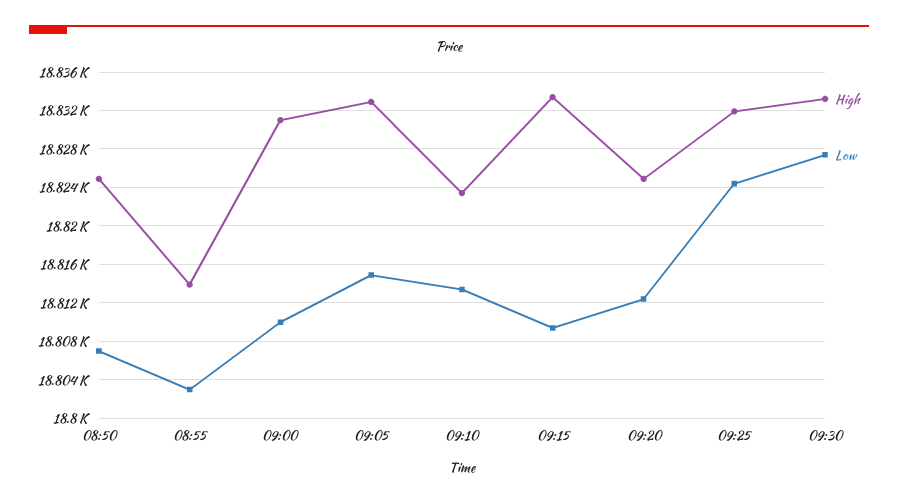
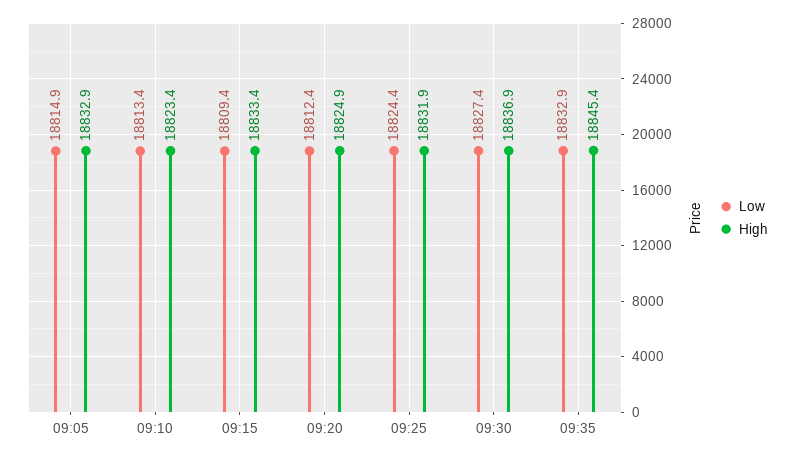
High, 08:50: 18825 -> none
Low, 08:50: 18807 -> none
High, 08:55: 18814 -> none
Low, 08:55: 18803 -> none
High, 09:00: 18831 -> none
Low, 09:00: 18810 -> none
High, 09:30: 18833 -> 18836.9
Low, 09:35: none -> 18832.9
High, 09:35: none -> 18845.4

